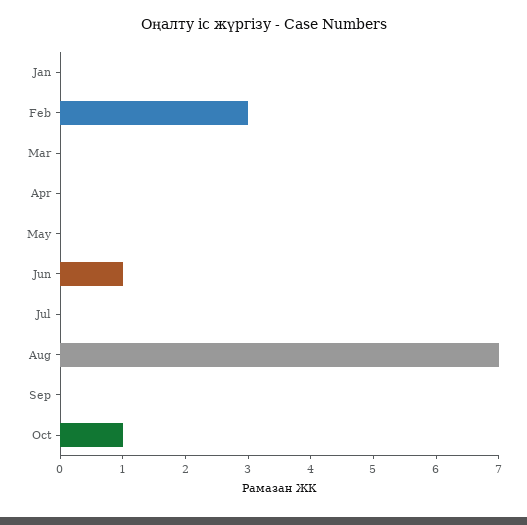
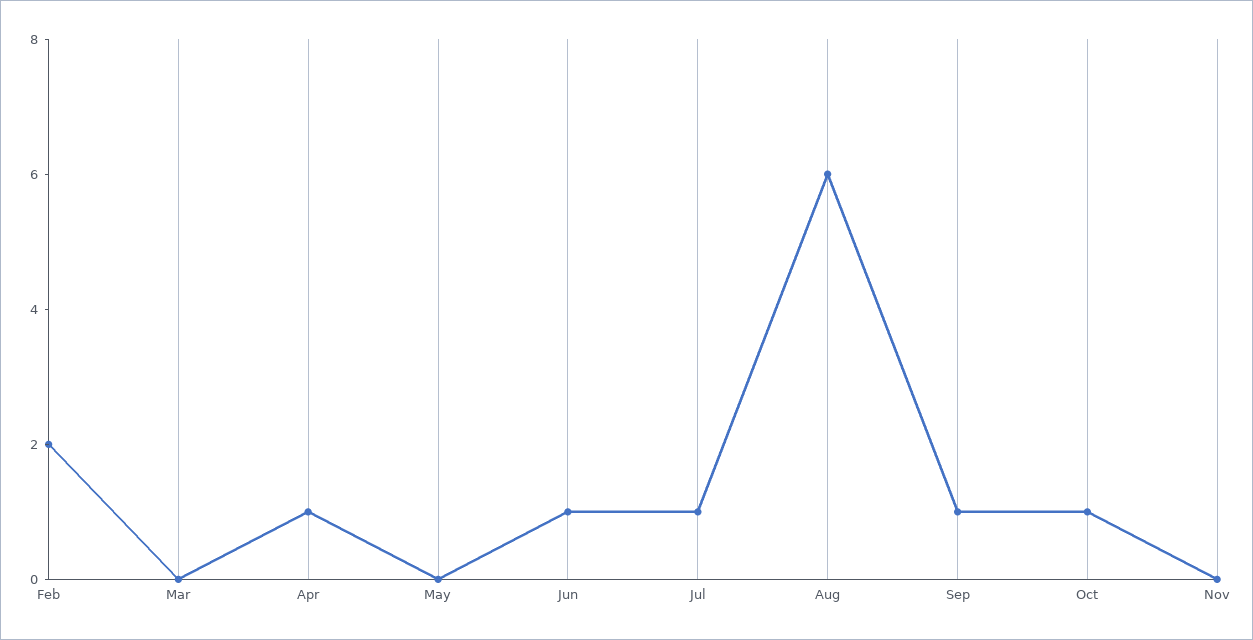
Jan: 0 -> none
Feb: 3 -> 2
Apr: 0 -> 1
Jul: 0 -> 1
Aug: 7 -> 6
Sep: 0 -> 1
Nov: none -> 0

